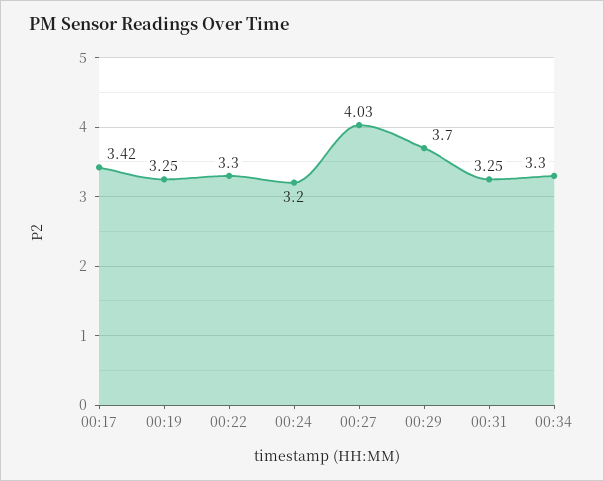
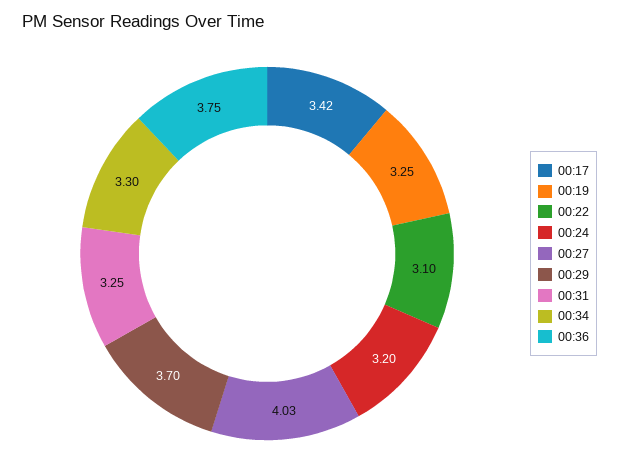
00:22: 3.3 -> 3.1
00:36: none -> 3.75

